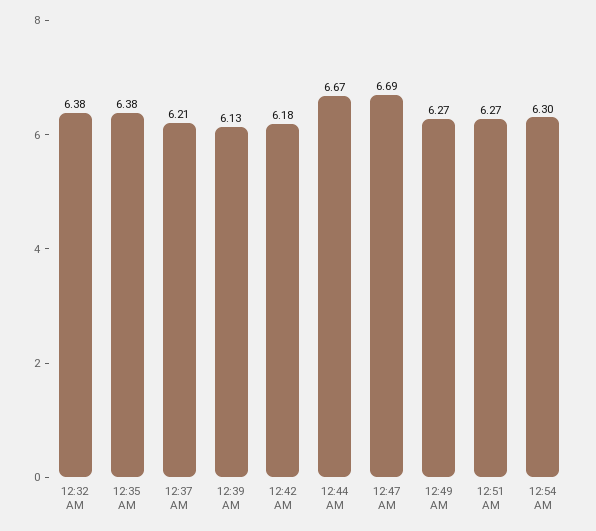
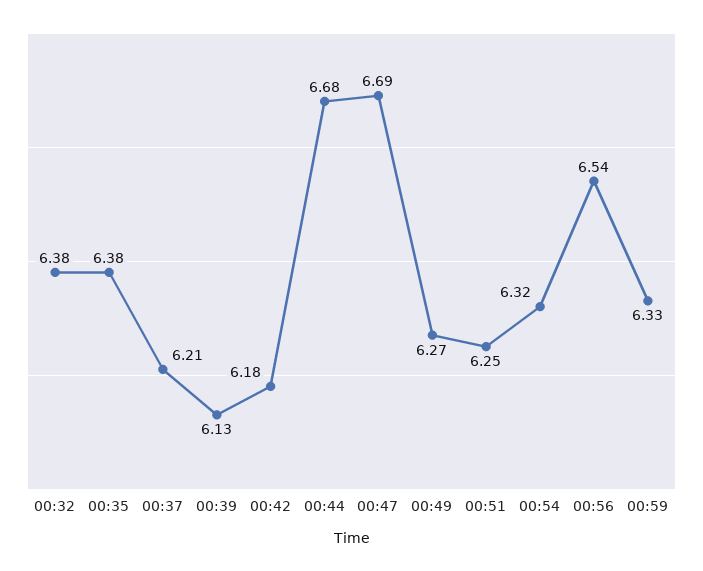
12:44 AM: 6.67 -> 6.68
12:51 AM: 6.27 -> 6.25
12:54 AM: 6.3 -> 6.32
00:56: none -> 6.54
00:59: none -> 6.33

